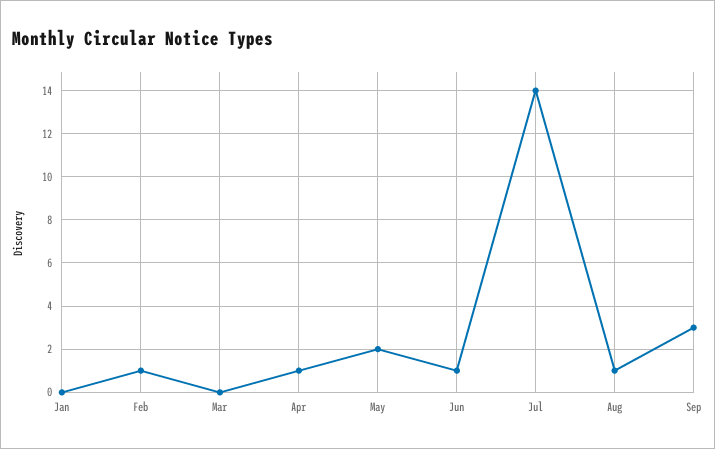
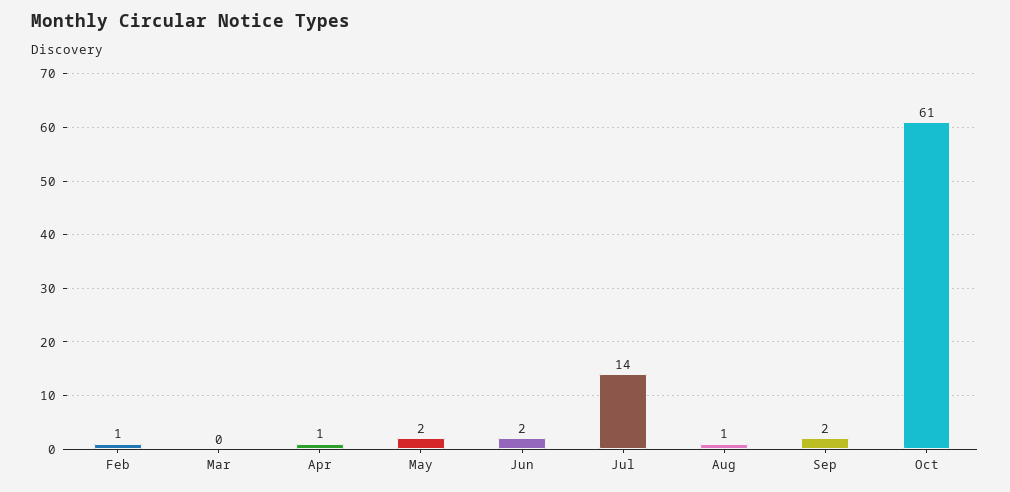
Jan: 0 -> none
Jun: 1 -> 2
Sep: 3 -> 2
Oct: none -> 61

